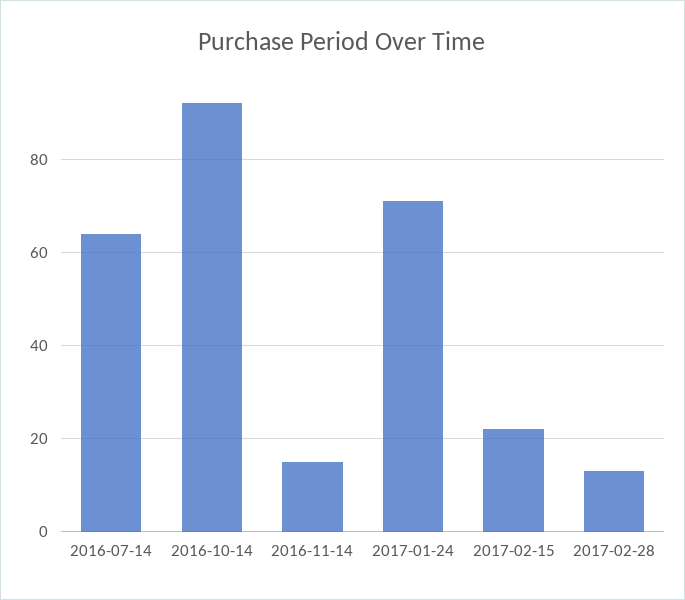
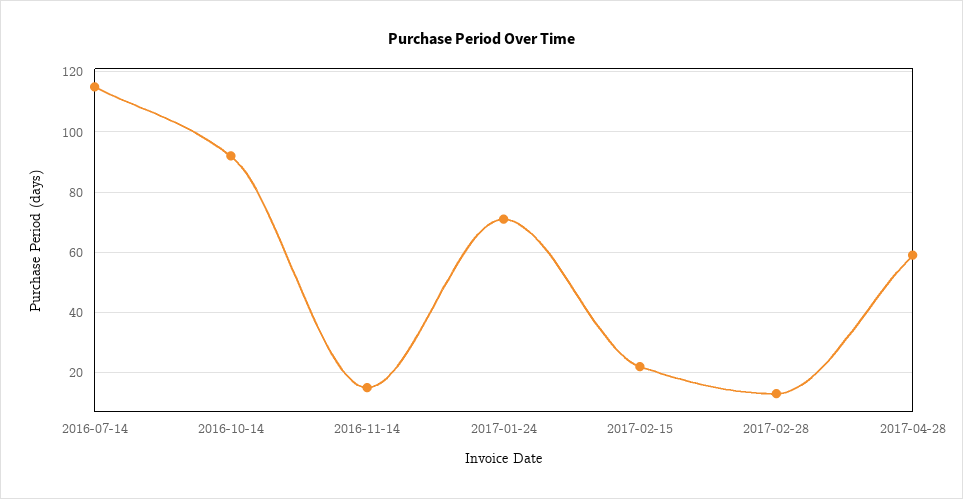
2016-07-14: 65 -> 115
2017-04-28: none -> 60

